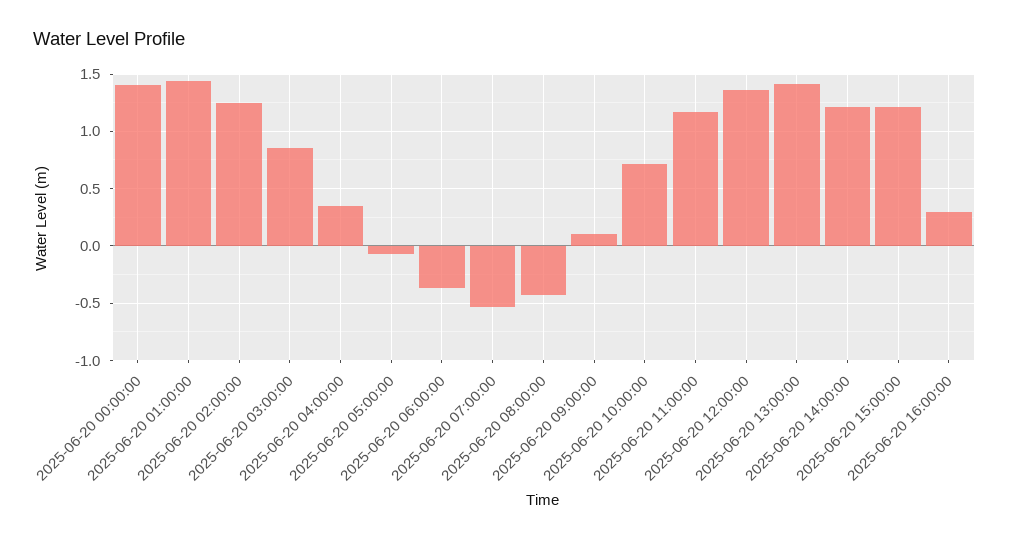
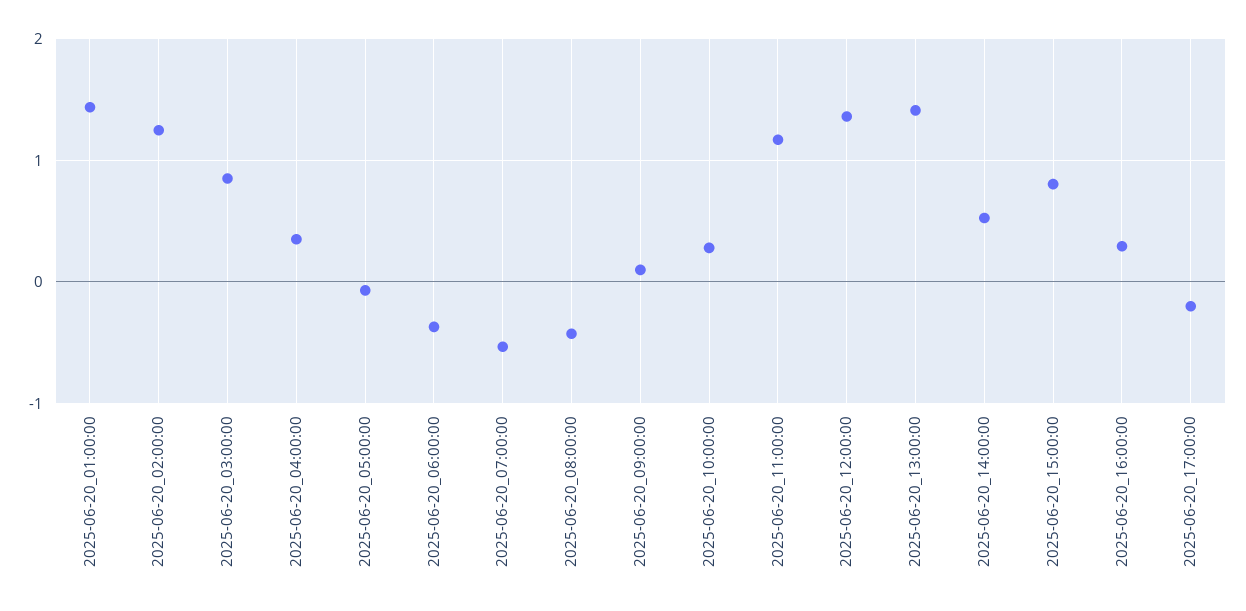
2025-06-20 00:00:00: 1.4 -> none
2025-06-20 10:00:00: 0.7 -> 0.3
2025-06-20 14:00:00: 1.2 -> 0.5
2025-06-20 15:00:00: 1.2 -> 0.8
2025-06-20_17:00:00: none -> -0.2

